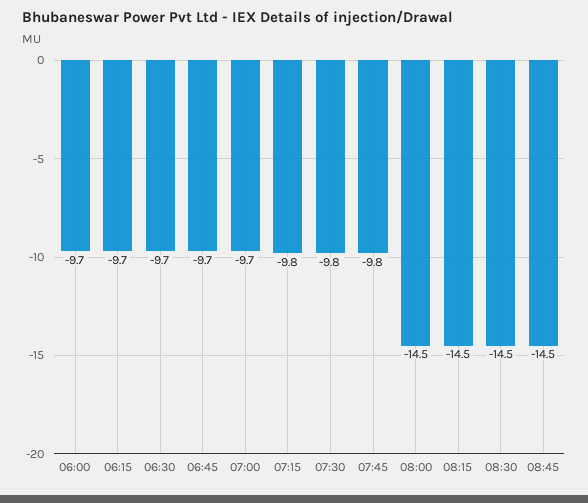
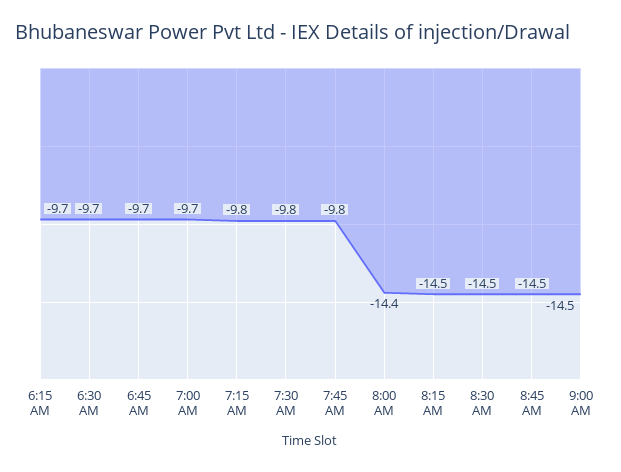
06:00: -9.7 -> none
08:00: -14.5 -> -14.4
9:00 AM: none -> -14.5

